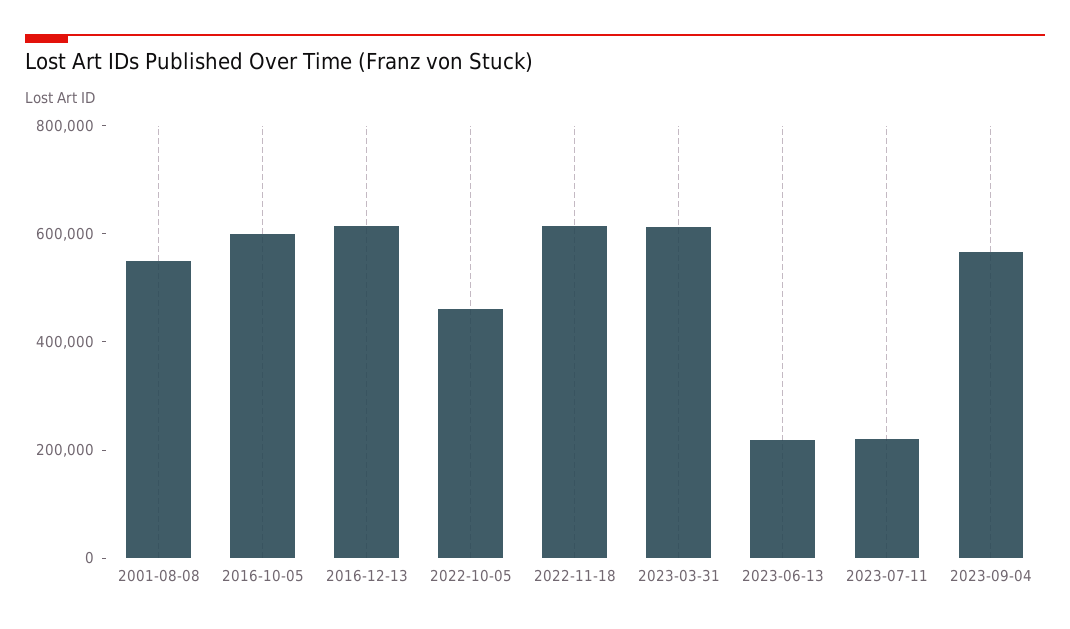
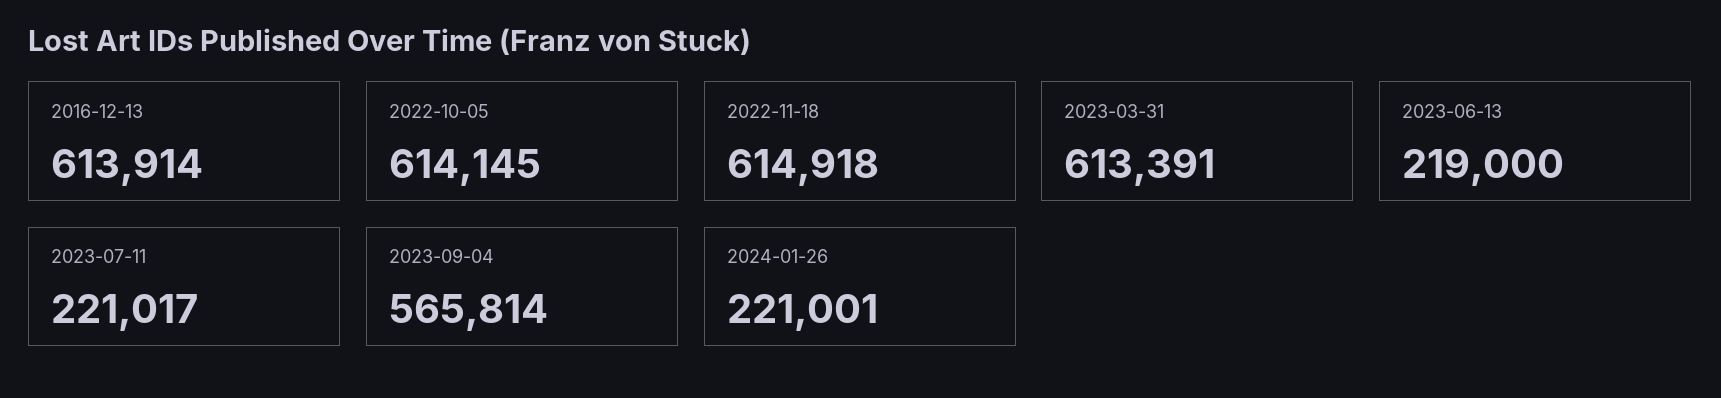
2001-08-08: 550000 -> none
2016-10-05: 600000 -> none
2022-10-05: 450000 -> 614145
2024-01-26: none -> 221001

